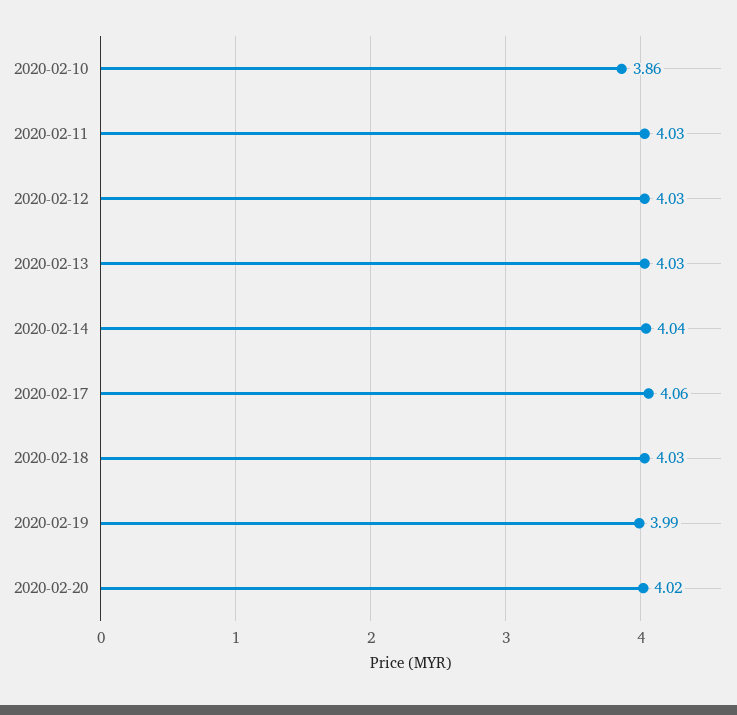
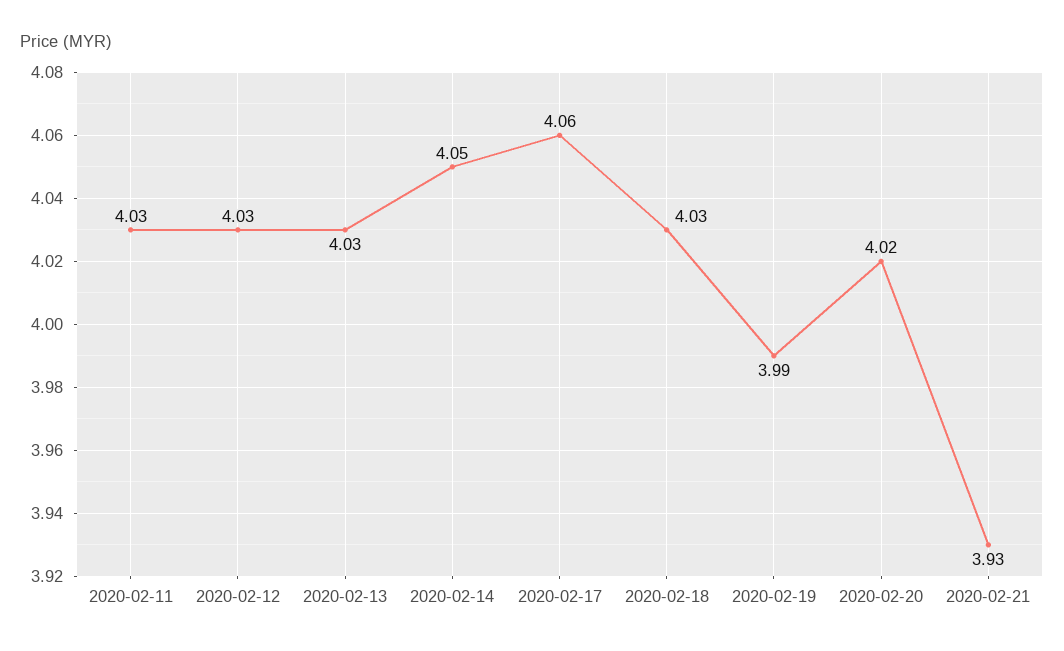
2020-02-10: 3.86 -> none
2020-02-14: 4.04 -> 4.05
2020-02-21: none -> 3.93

